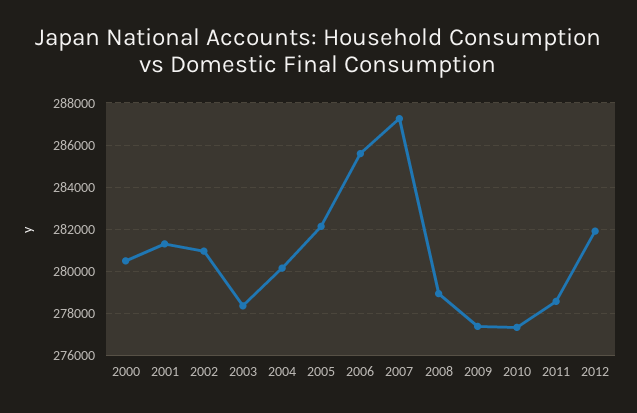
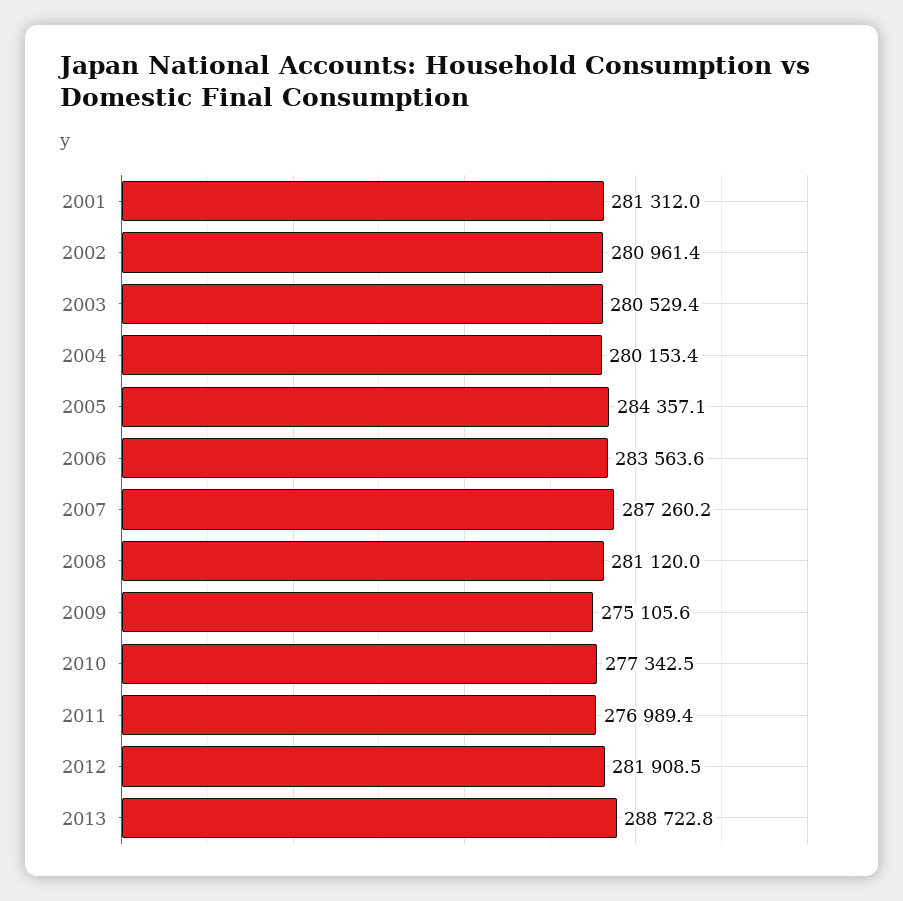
2000: 280500 -> none
2003: 278500 -> 280529.4
2005: 282000 -> 284357.1
2006: 285500 -> 283563.6
2008: 279000 -> 281120
2009: 277500 -> 275105.6
2011: 278500 -> 276989.4
2013: none -> 288722.8

